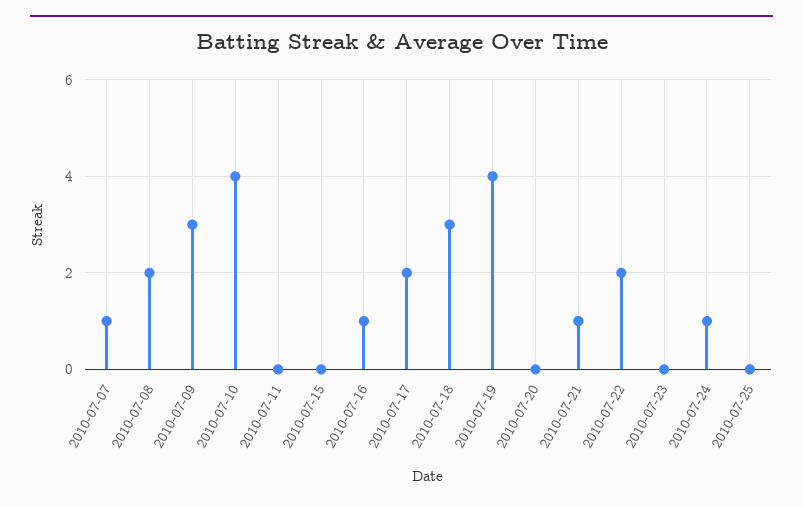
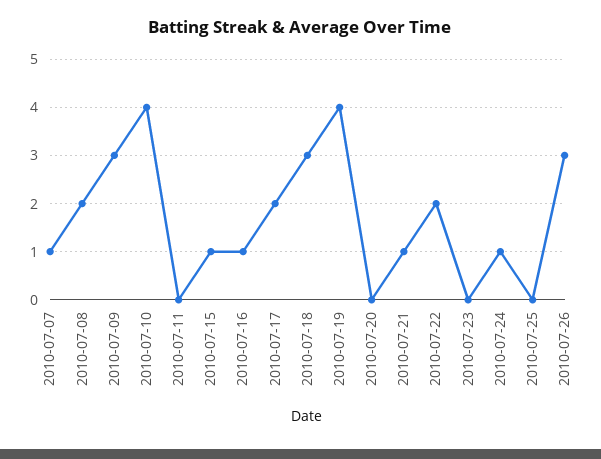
2010-07-15: 0 -> 1
2010-07-26: none -> 3

